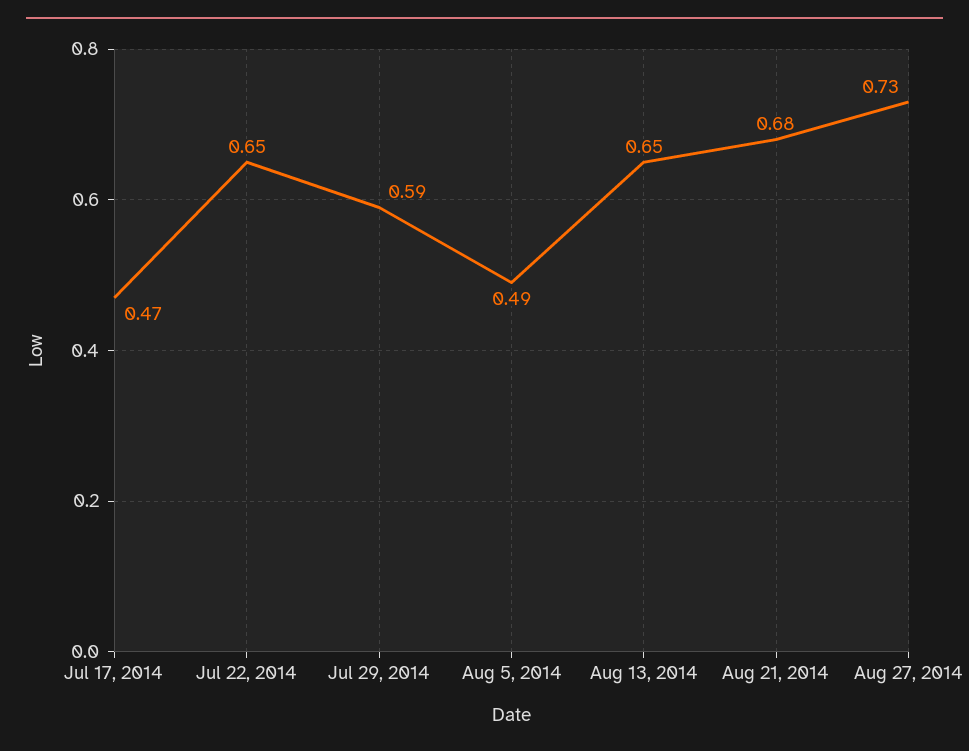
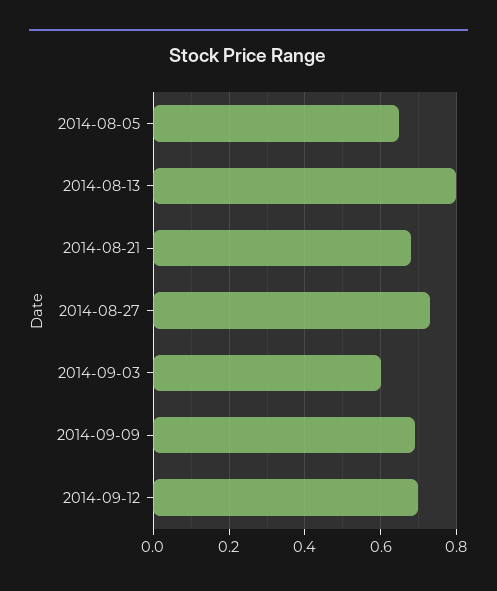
Jul 17, 2014: 0.47 -> none
Jul 22, 2014: 0.65 -> none
Jul 29, 2014: 0.59 -> none
Aug 5, 2014: 0.49 -> 0.65
Aug 13, 2014: 0.65 -> 0.8
2014-09-03: none -> 0.6
2014-09-09: none -> 0.7
2014-09-12: none -> 0.7

